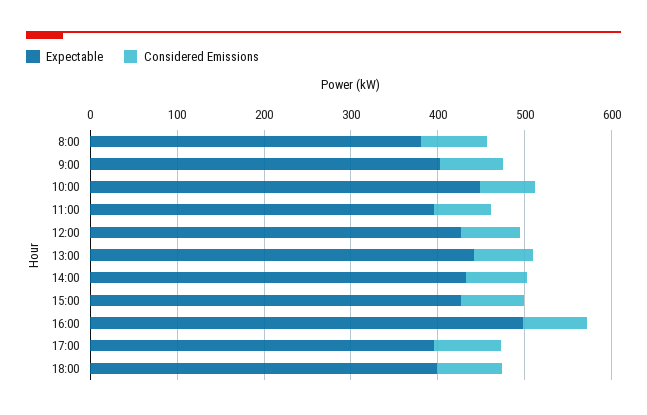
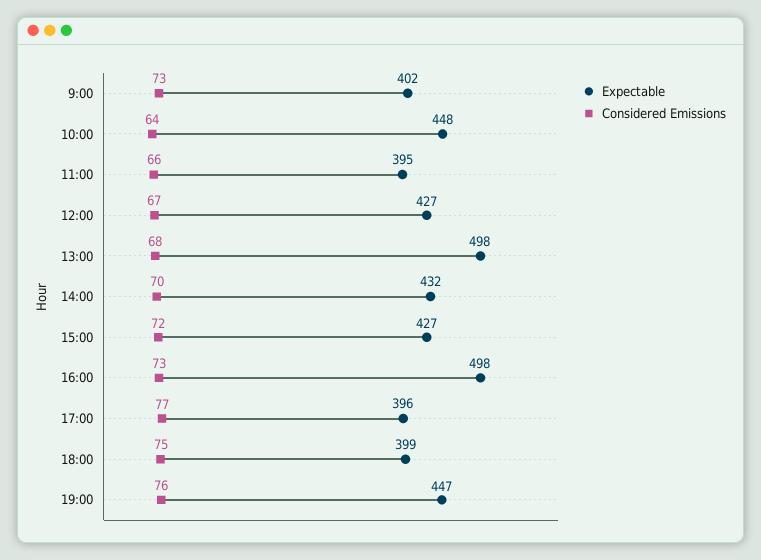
Expectable, 8:00: 380 -> none
Considered Emissions, 8:00: 80 -> none
Expectable, 13:00: 440 -> 498
Expectable, 19:00: none -> 447
Considered Emissions, 19:00: none -> 76

